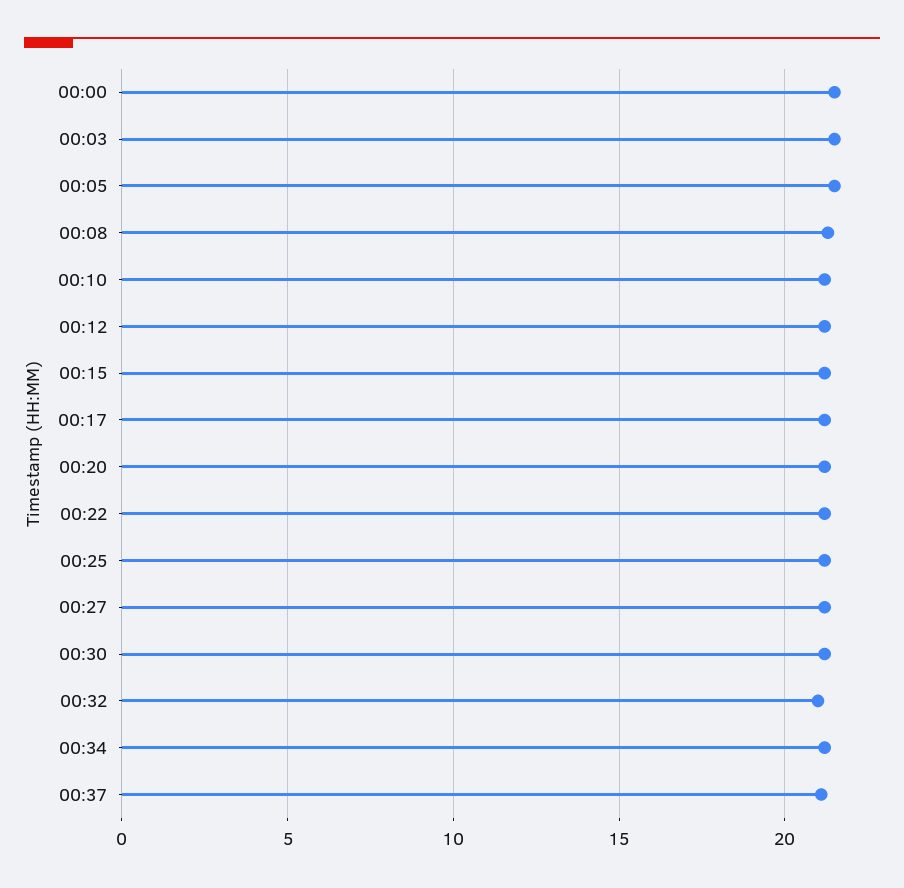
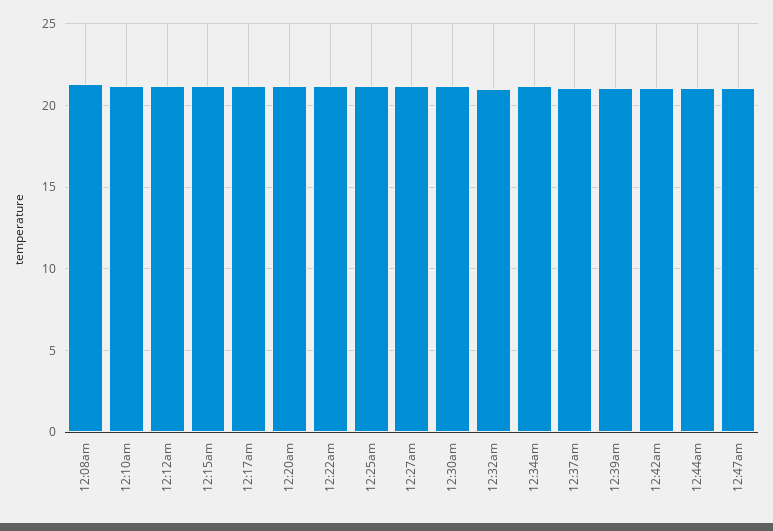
00:00: 21.5 -> none
00:03: 21.5 -> none
00:05: 21.5 -> none
12:39am: none -> 21
12:42am: none -> 21
12:44am: none -> 21
12:47am: none -> 21

